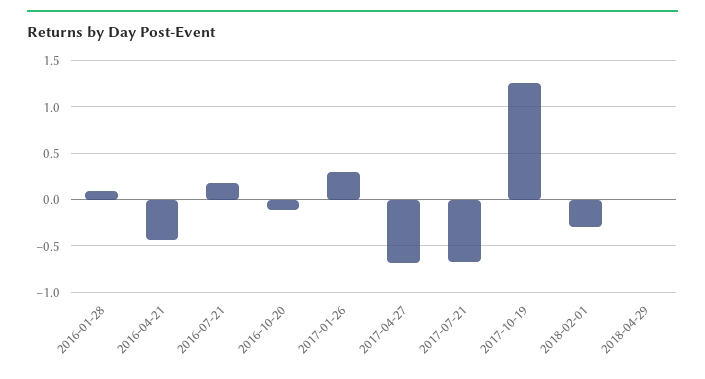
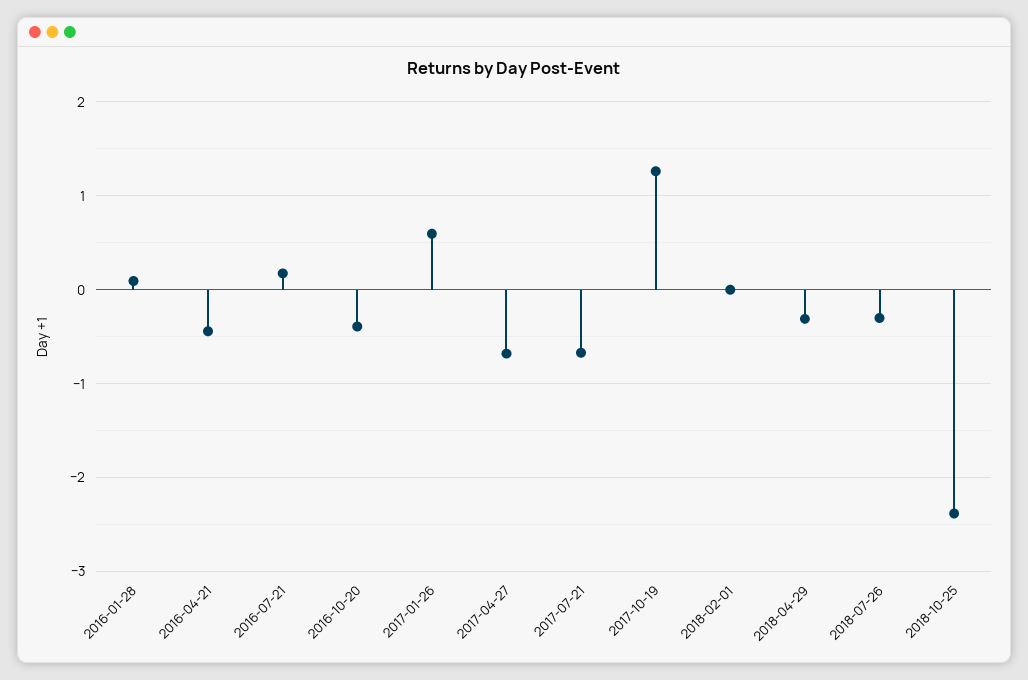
2016-10-20: -0.1 -> -0.4
2017-01-26: 0.3 -> 0.6
2018-02-01: -0.3 -> 0
2018-04-29: 0 -> -0.3
2018-07-26: none -> -0.3
2018-10-25: none -> -2.4

